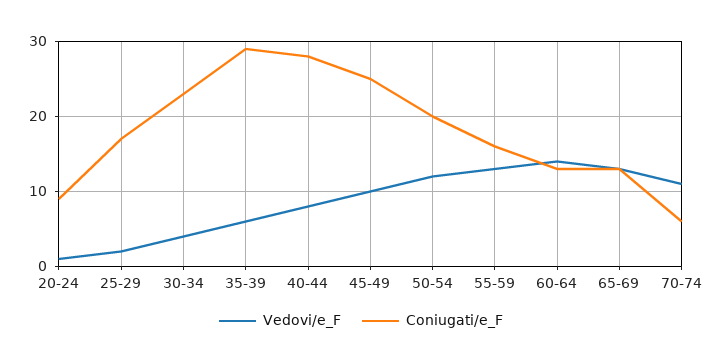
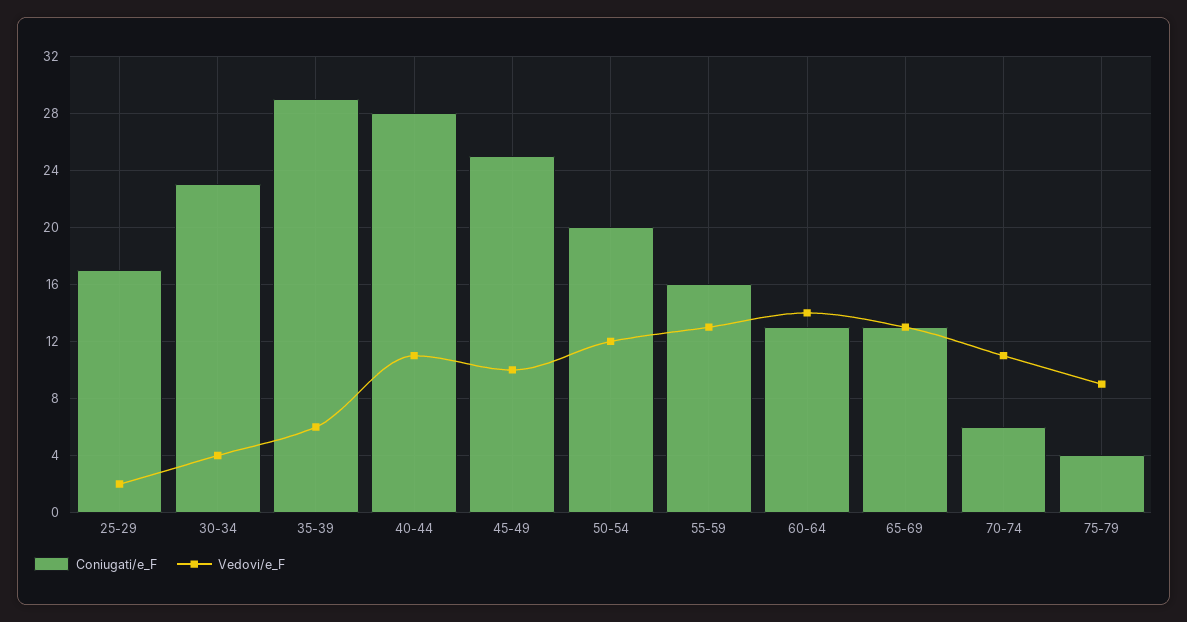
Vedovi/e_F, 20-24: 1 -> none
Coniugati/e_F, 20-24: 9 -> none
Vedovi/e_F, 40-44: 8 -> 11
Coniugati/e_F, 75-79: none -> 4
Vedovi/e_F, 75-79: none -> 9

